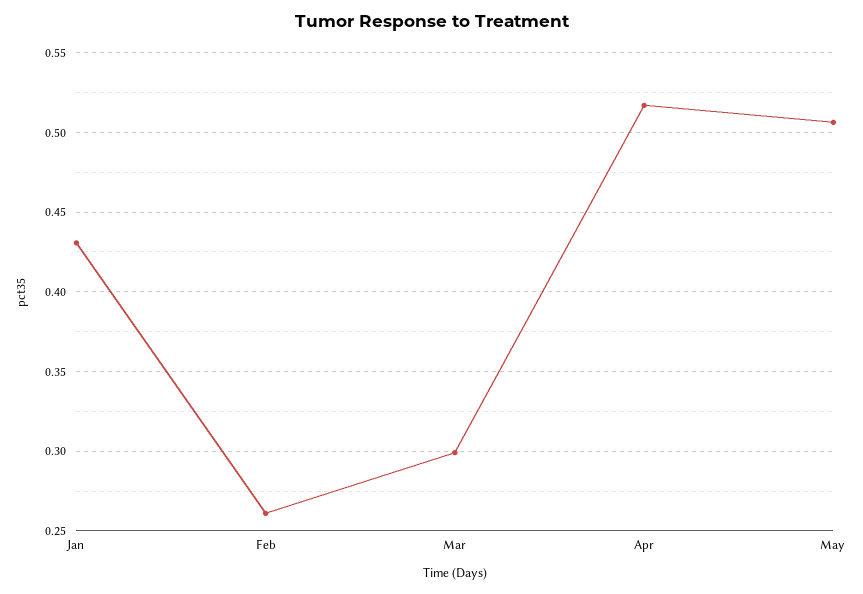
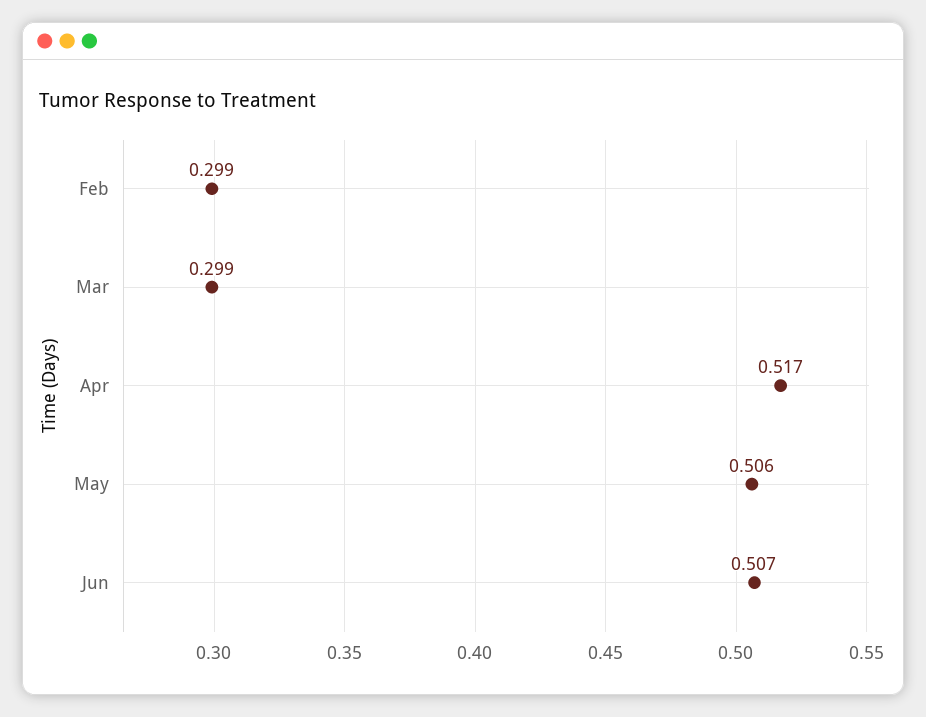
Jan: 0.43 -> none
Feb: 0.26 -> 0.299
Jun: none -> 0.507

